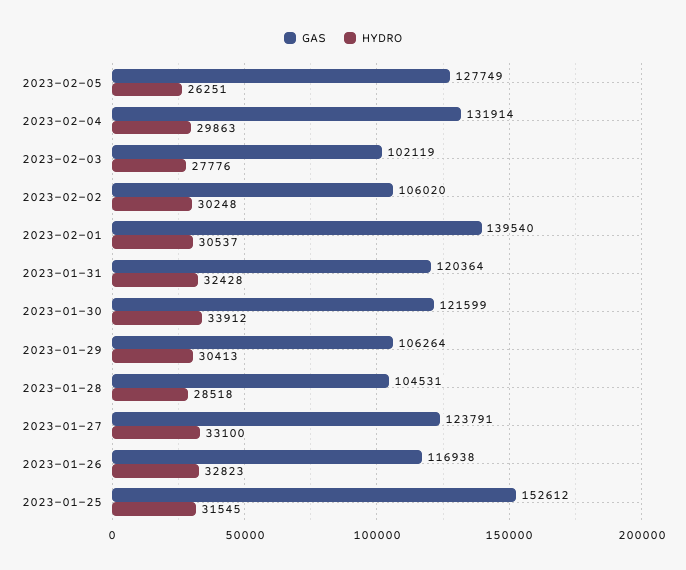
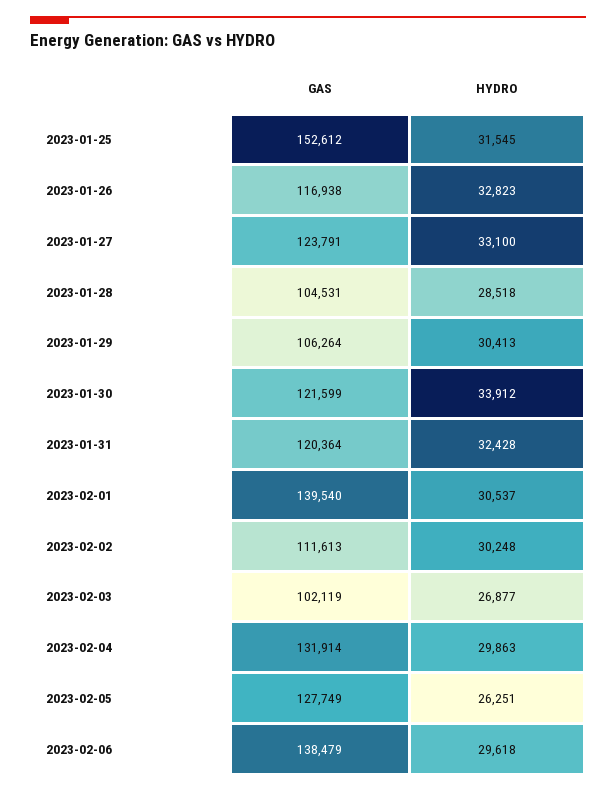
HYDRO, 2023-02-03: 27776 -> 26877
GAS, 2023-02-02: 106020 -> 111613
GAS, 2023-02-06: none -> 138479
HYDRO, 2023-02-06: none -> 29618

